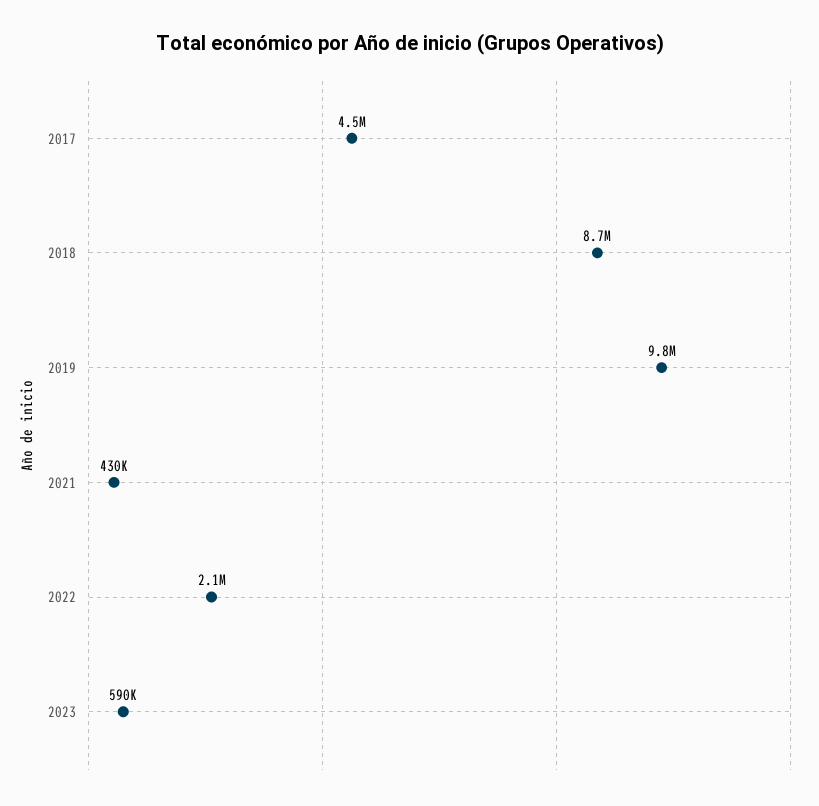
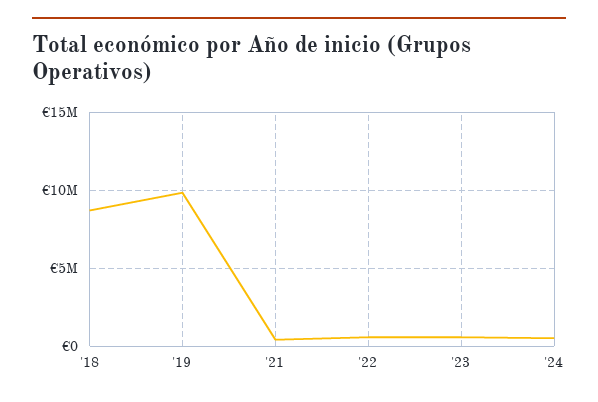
2017: 4500000 -> none
2022: 2100000 -> 500000
'24: none -> 500000

